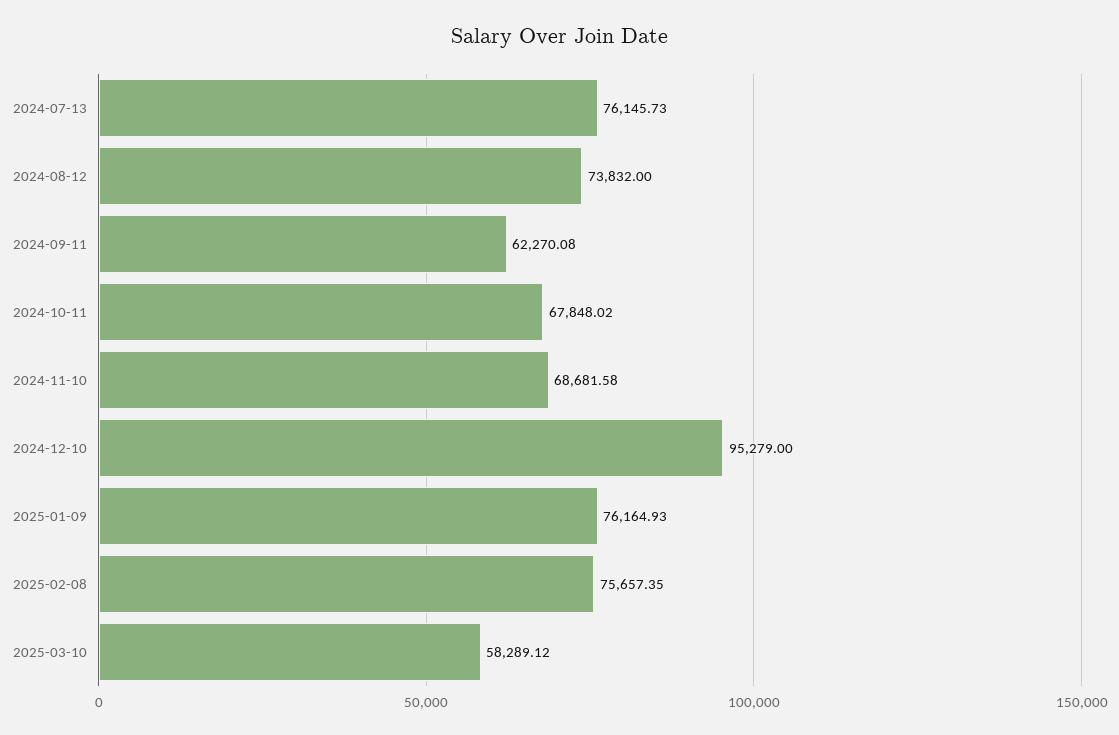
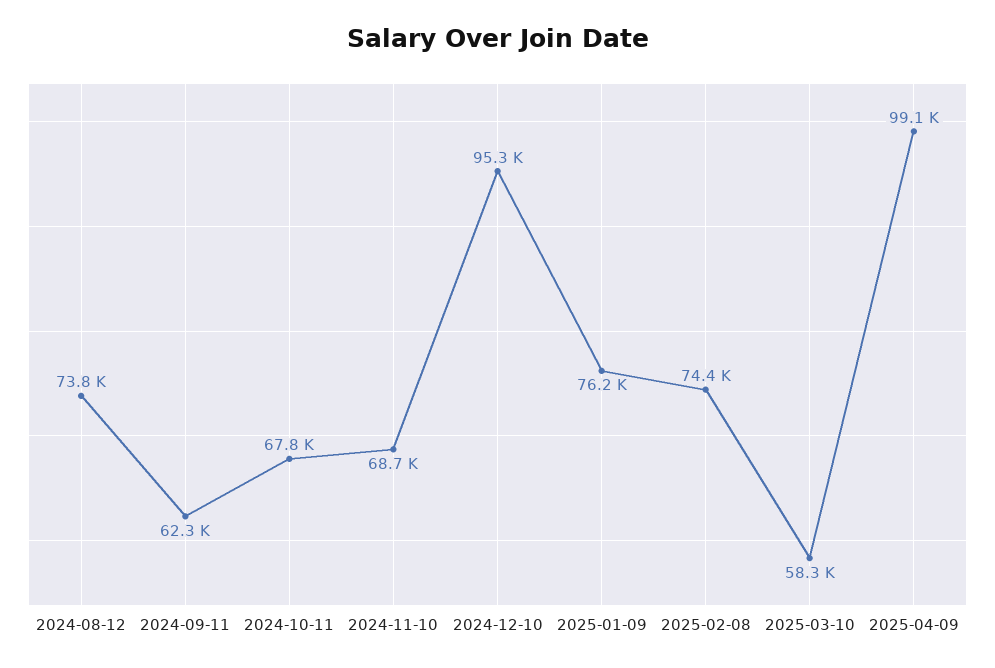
2024-07-13: 76145.73 -> none
2025-02-08: 75657.35 -> 74400
2025-04-09: none -> 99100

